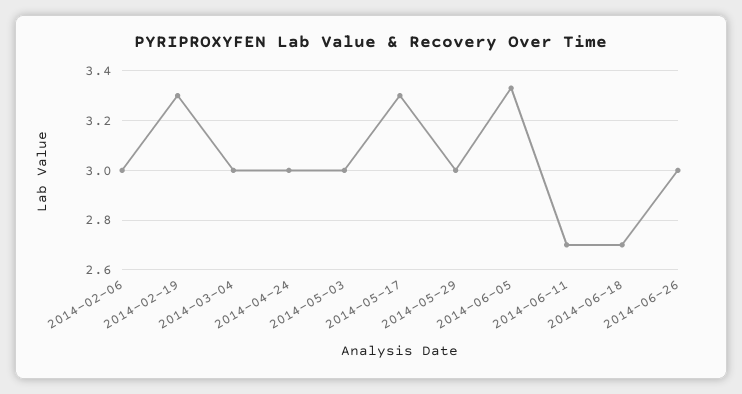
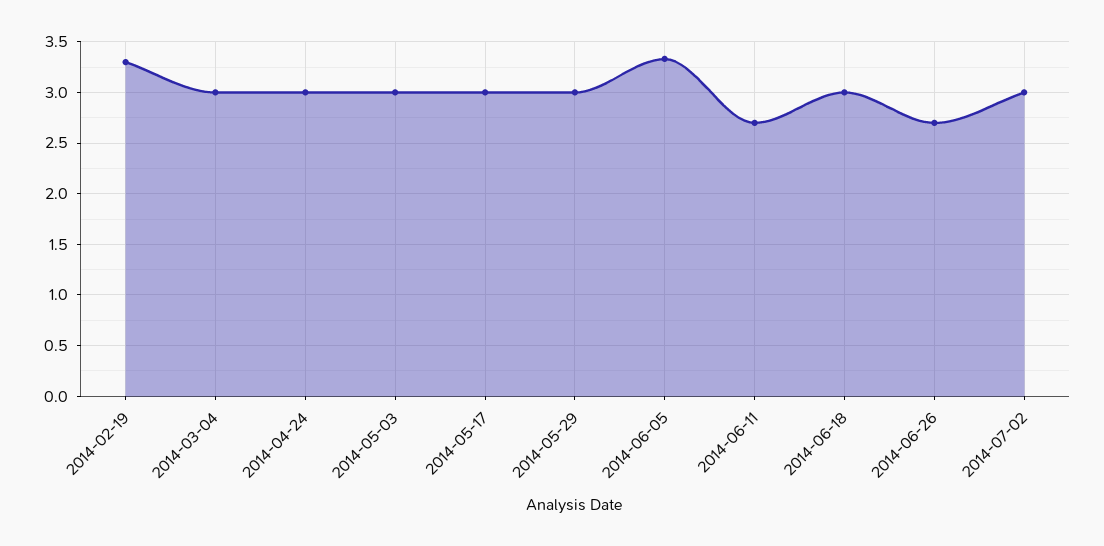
2014-02-06: 3 -> none
2014-05-17: 3.3 -> 3
2014-06-18: 2.7 -> 3
2014-06-26: 3 -> 2.7
2014-07-02: none -> 3

